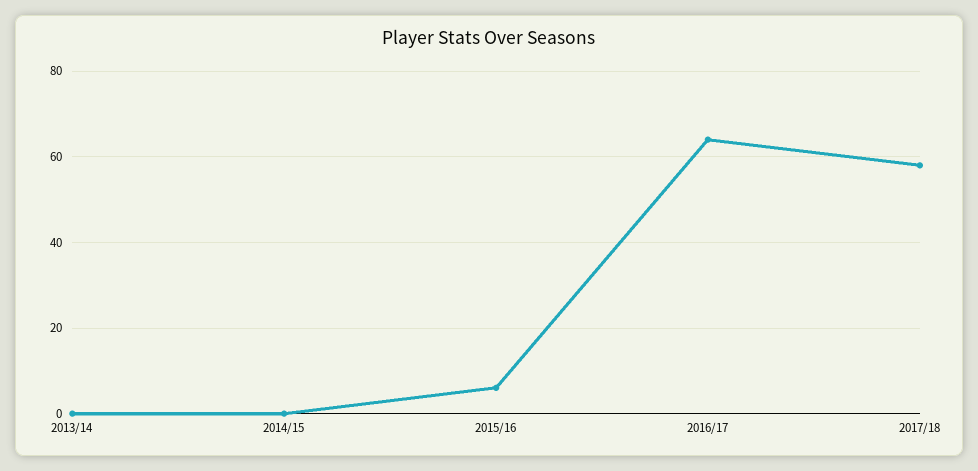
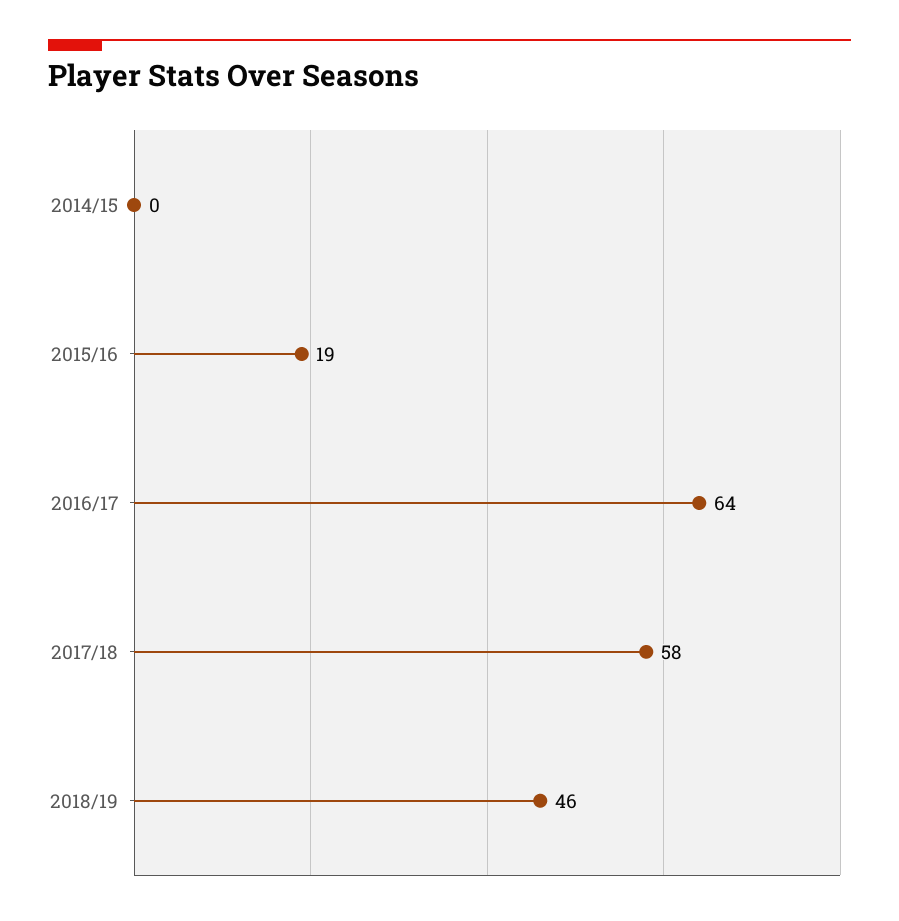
2013/14: 0 -> none
2015/16: 5 -> 19
2018/19: none -> 46

